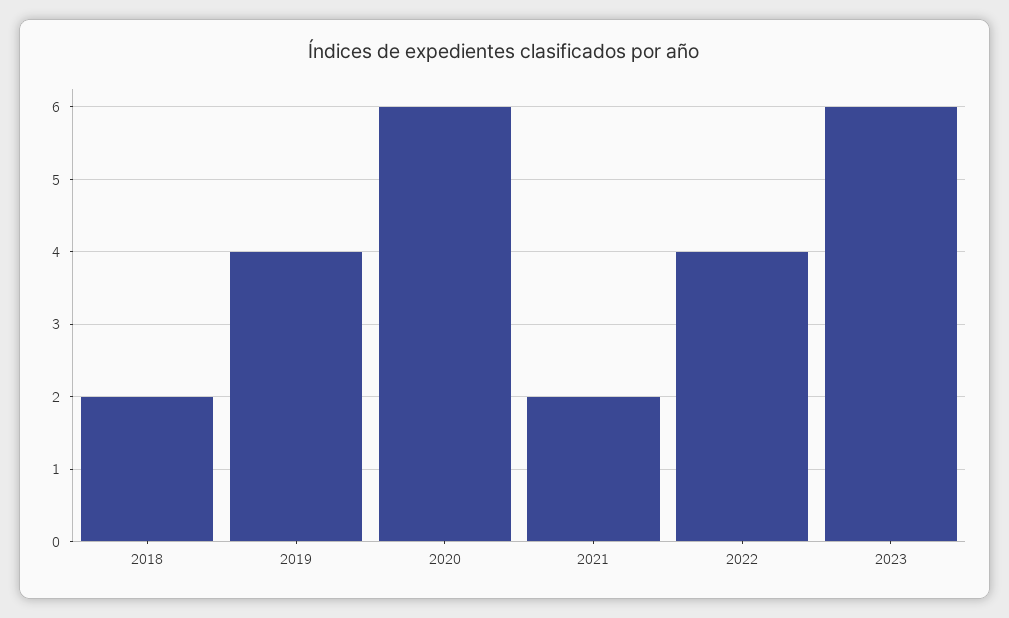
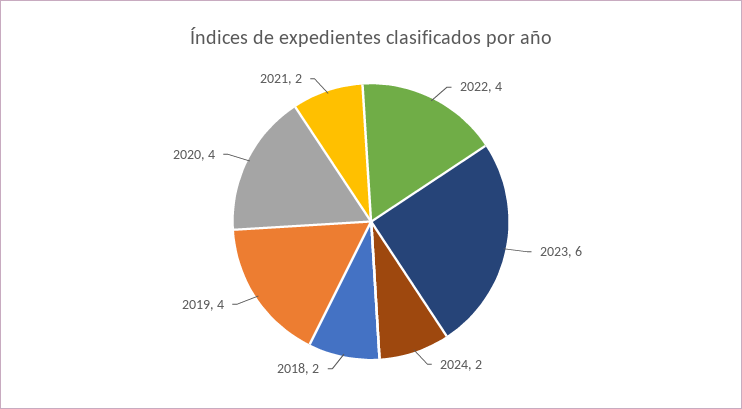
2020: 6 -> 4
2024: none -> 2

